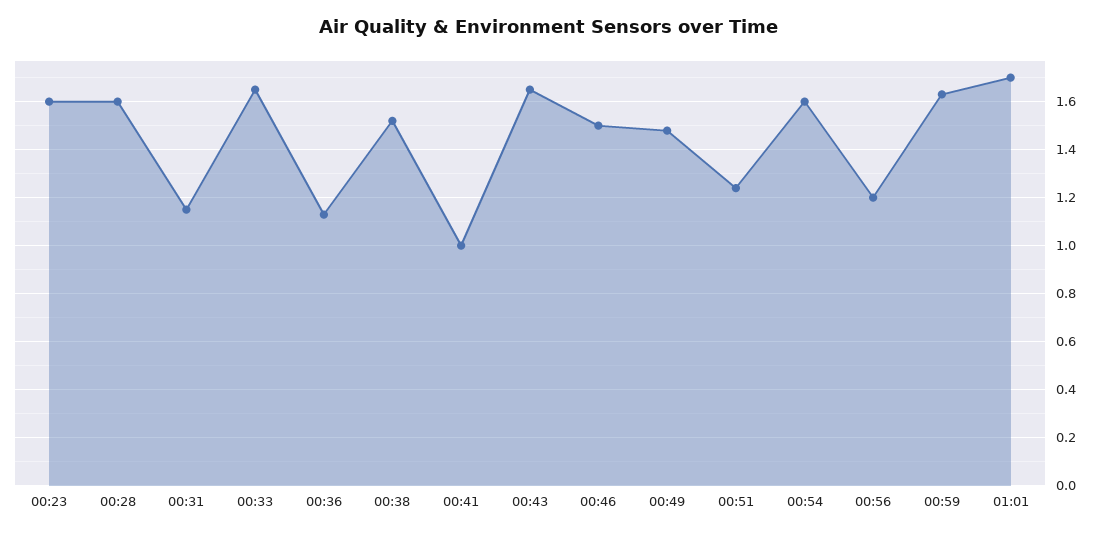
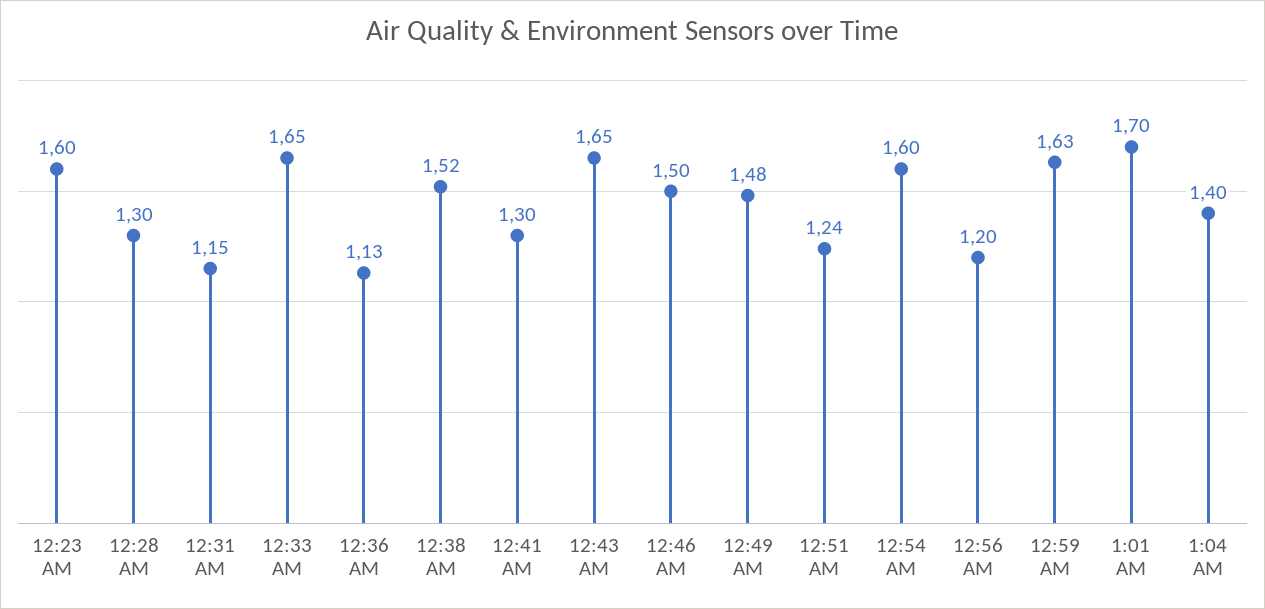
00:28: 1.6 -> 1.3
00:41: 1 -> 1.3
1:04 AM: none -> 1.4

